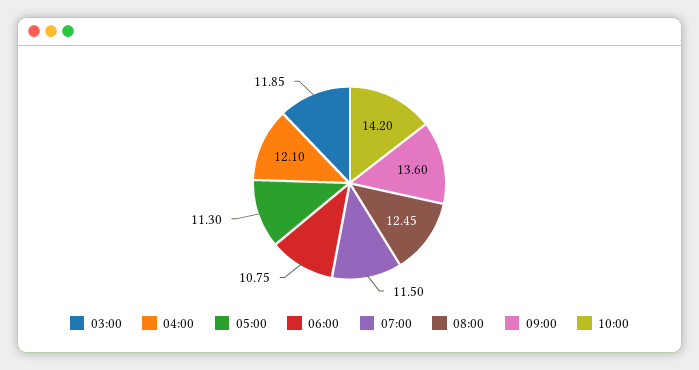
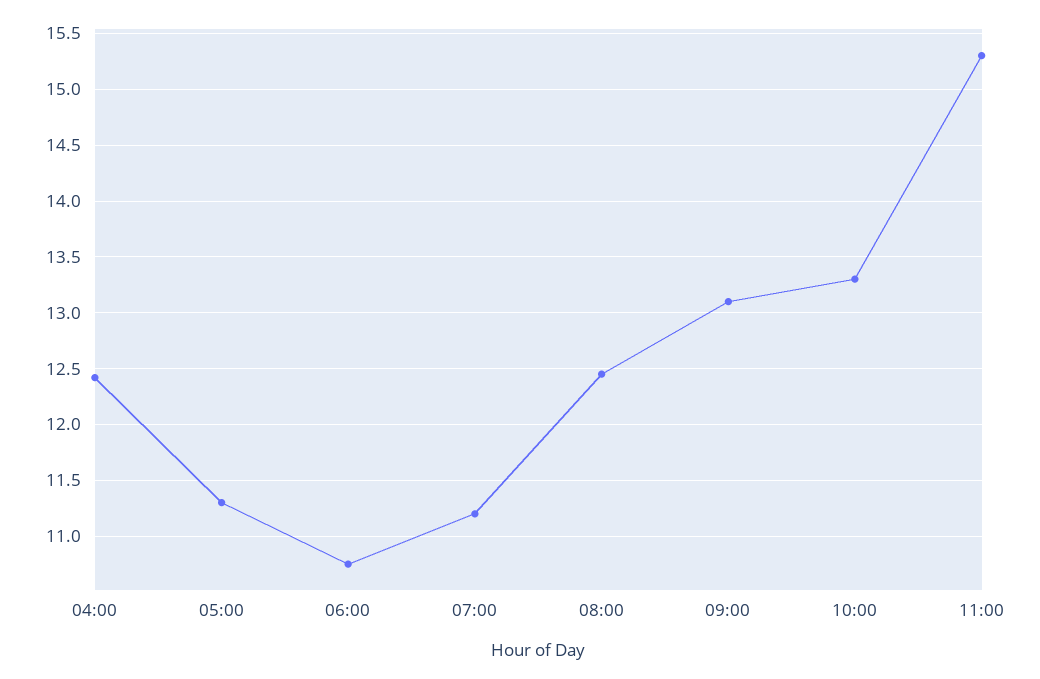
03:00: 11.85 -> none
04:00: 12.1 -> 12.4
07:00: 11.5 -> 11.2
09:00: 13.6 -> 13.1
10:00: 14.2 -> 13.3
11:00: none -> 15.3

